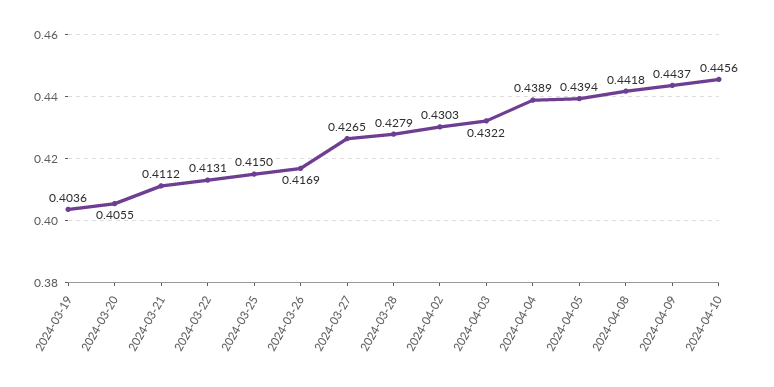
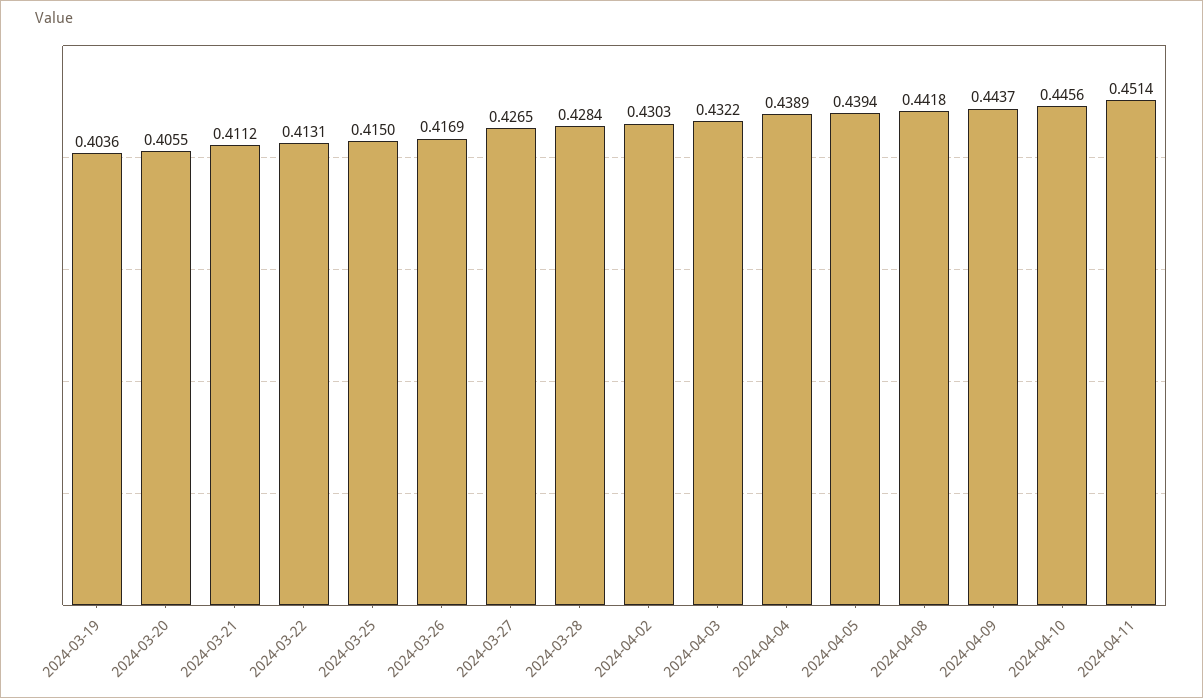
2024-03-28: 0.4279 -> 0.4284
2024-04-11: none -> 0.4514

